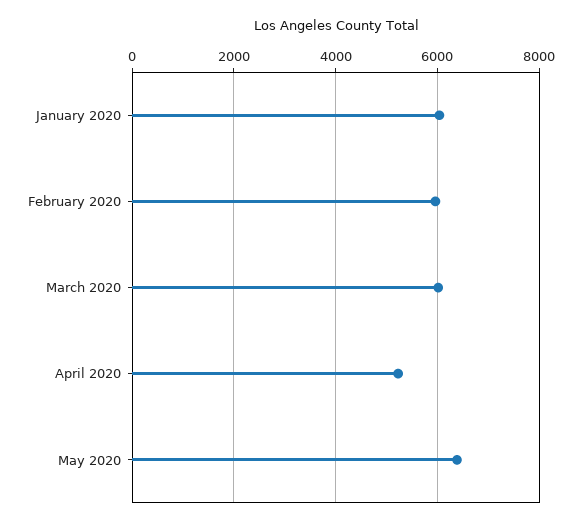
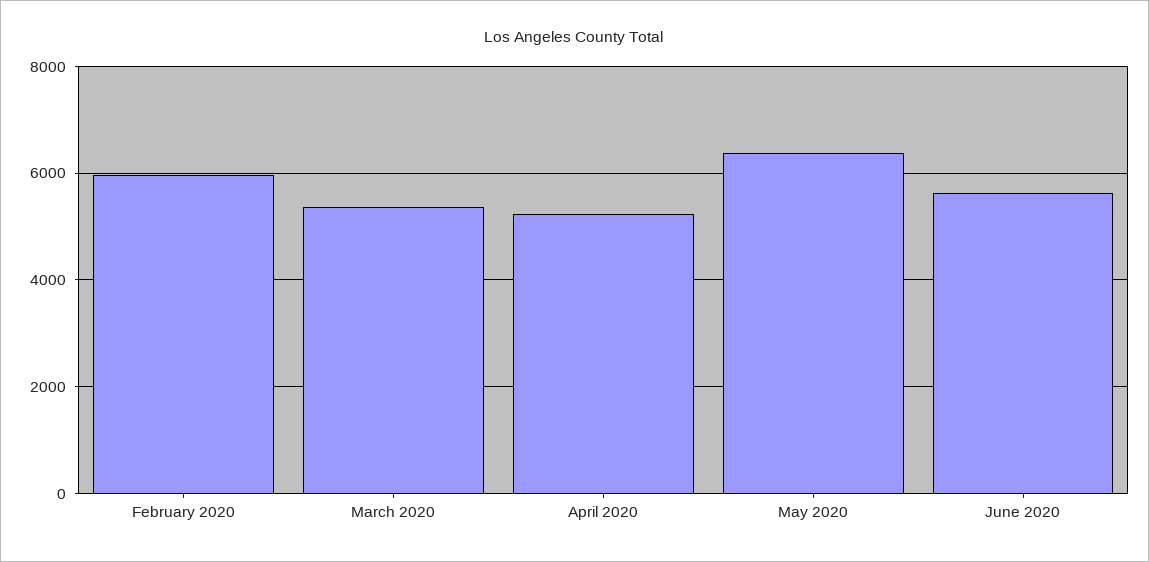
January 2020: 6000 -> none
March 2020: 6000 -> 5400
June 2020: none -> 5600

